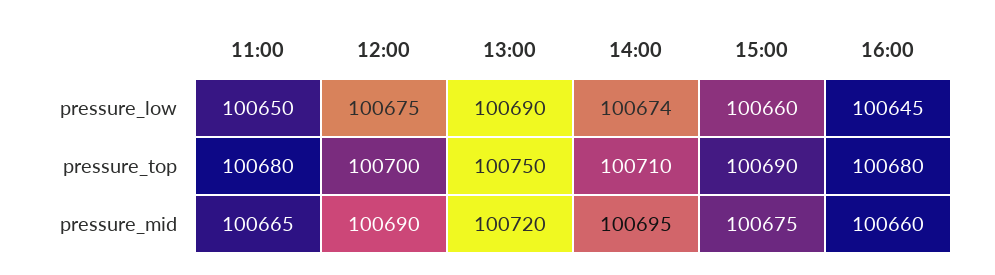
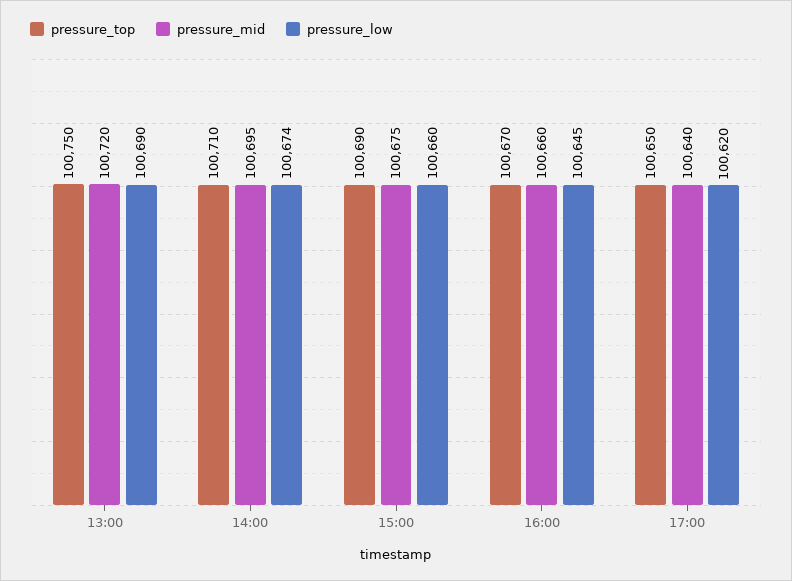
pressure_low, 11:00: 100650 -> none
pressure_low, 12:00: 100675 -> none
pressure_top, 11:00: 100680 -> none
pressure_top, 12:00: 100700 -> none
pressure_top, 16:00: 100680 -> 100670
pressure_mid, 11:00: 100665 -> none
pressure_mid, 12:00: 100690 -> none
pressure_top, 17:00: none -> 100650
pressure_mid, 17:00: none -> 100640
pressure_low, 17:00: none -> 100620

